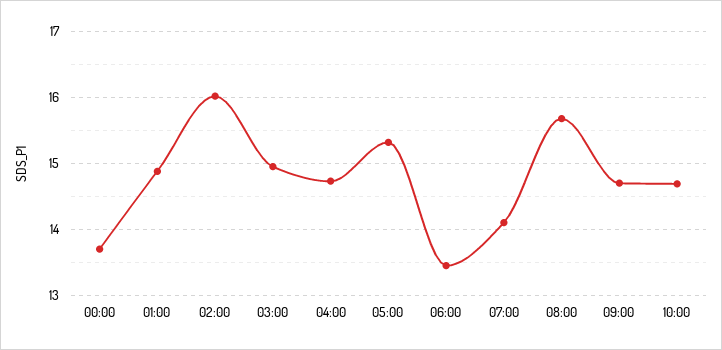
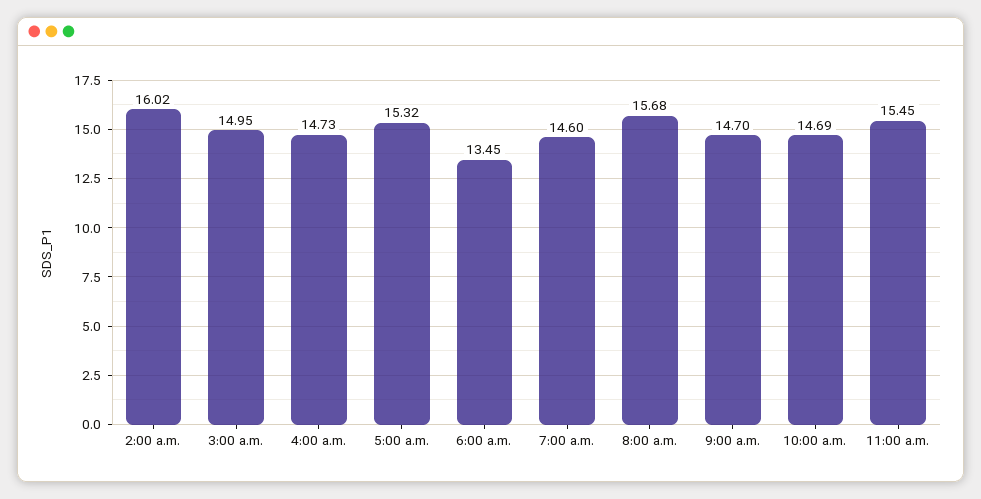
00:00: 13.7 -> none
01:00: 14.9 -> none
07:00: 14.1 -> 14.6
11:00 a.m.: none -> 15.45

